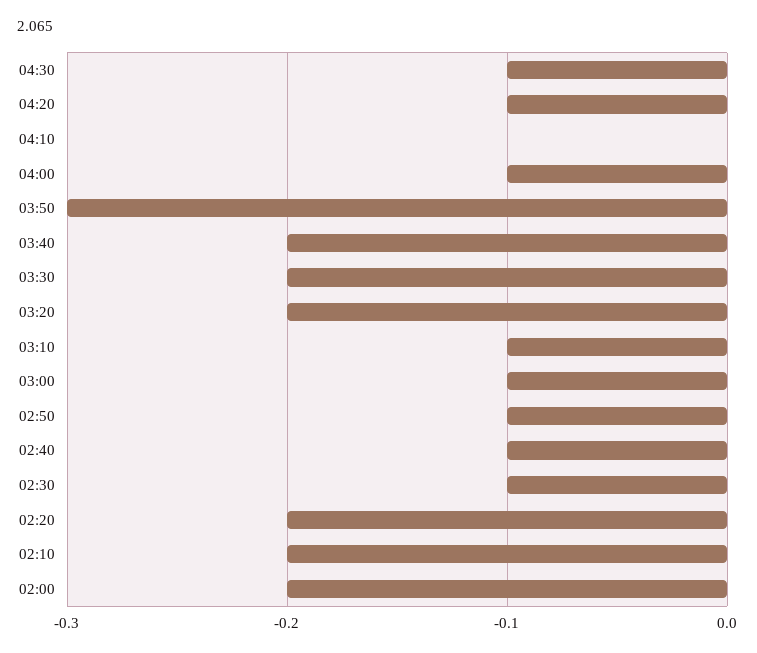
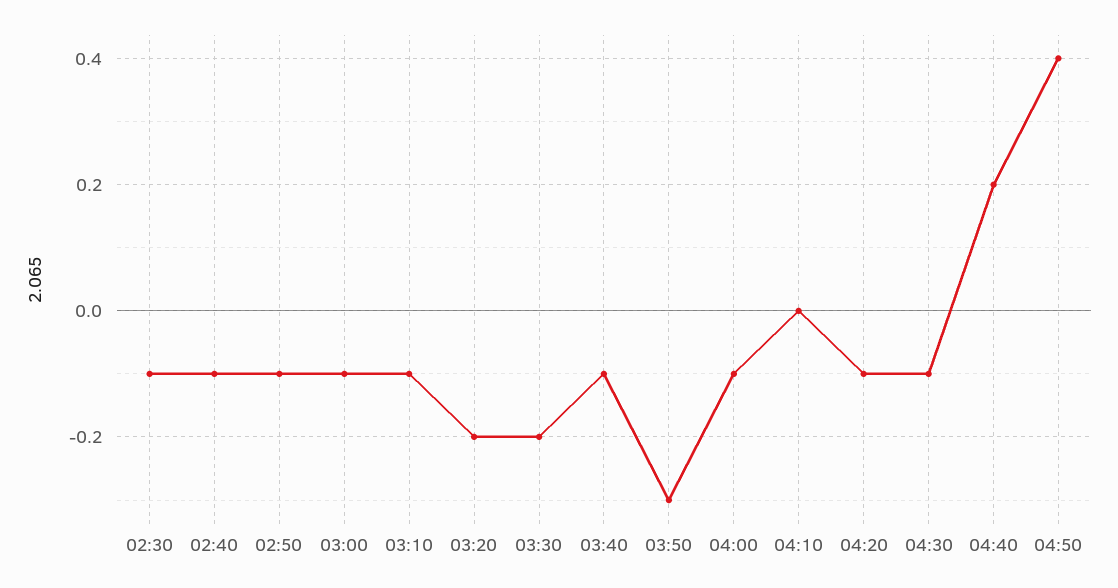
03:40: -0.2 -> -0.1
02:20: -0.2 -> none
02:10: -0.2 -> none
02:00: -0.2 -> none
04:40: none -> 0.2
04:50: none -> 0.4

